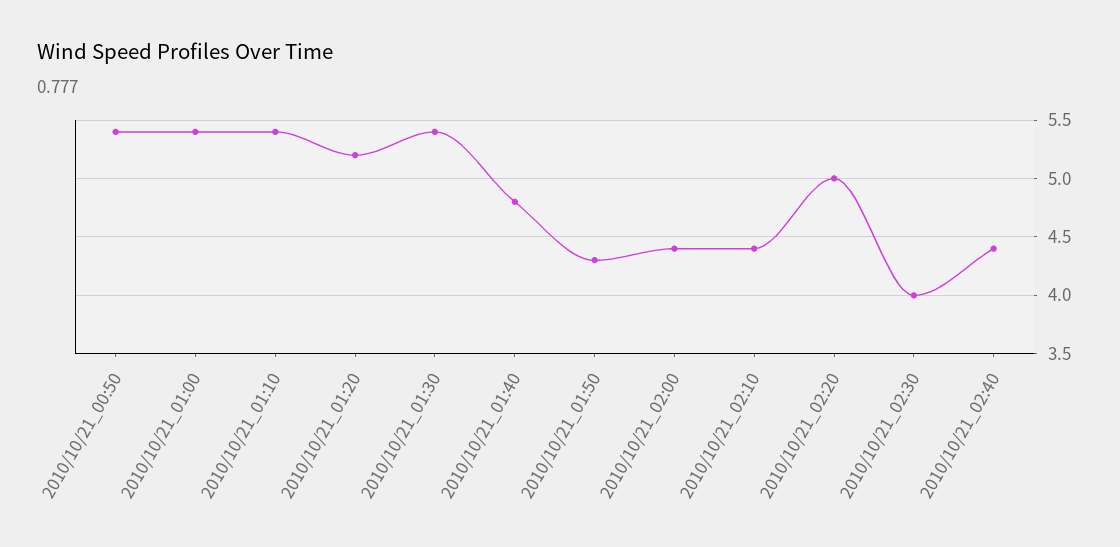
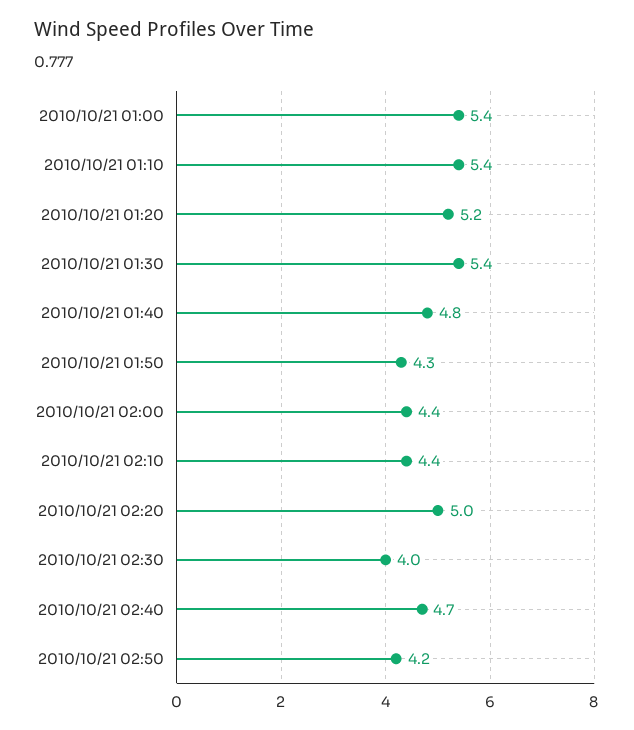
2010/10/21_00:50: 5.4 -> none
2010/10/21_02:40: 4.4 -> 4.7
2010/10/21 02:50: none -> 4.2

